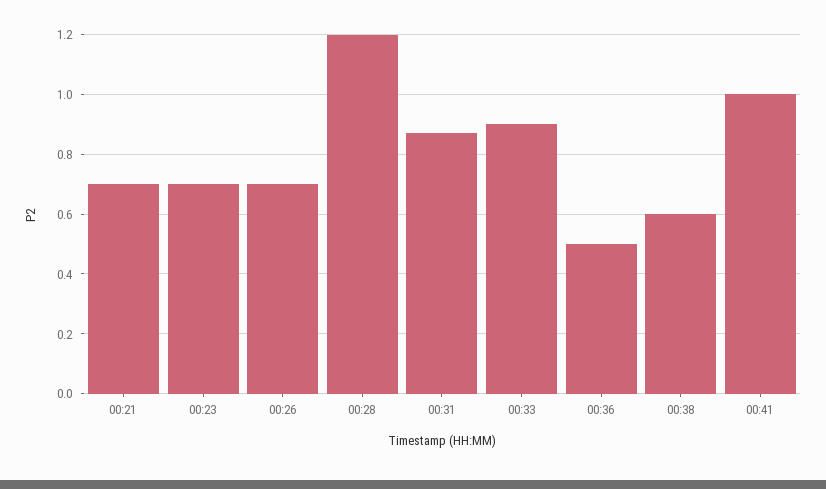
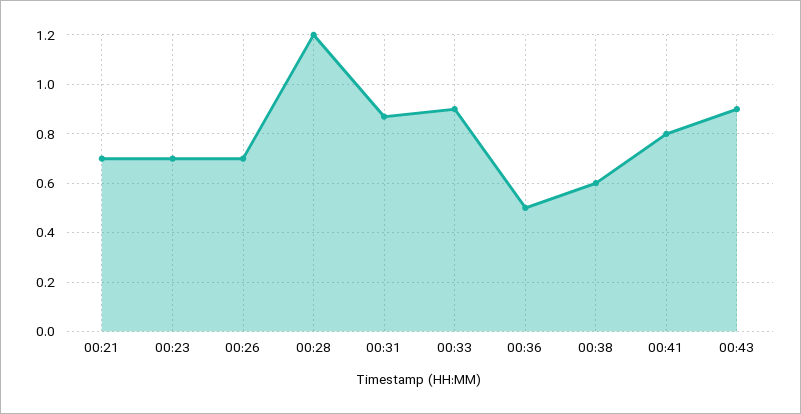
00:41: 1 -> 0.8
00:43: none -> 0.9

